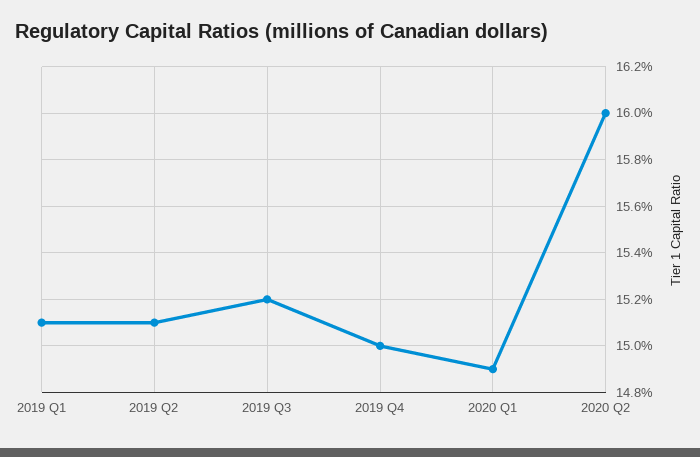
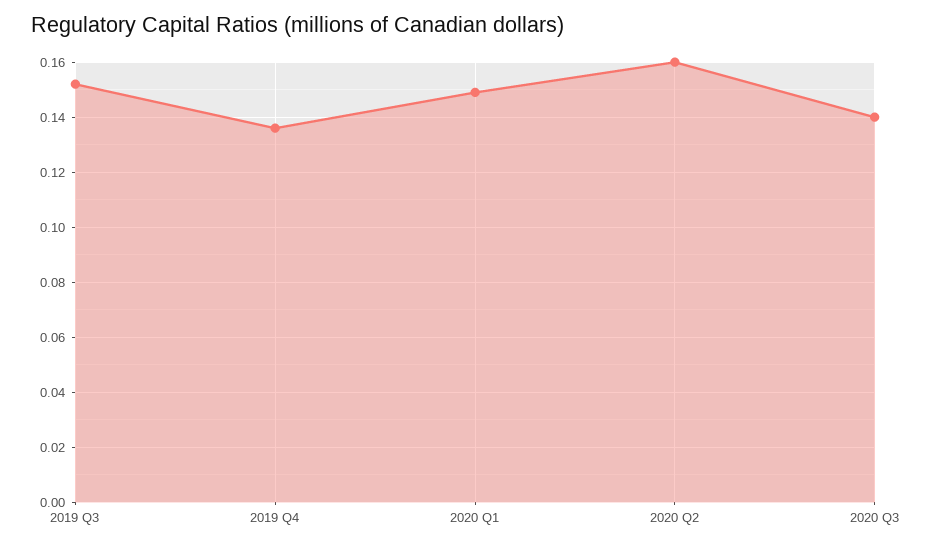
2019 Q1: 0.151 -> none
2019 Q2: 0.151 -> none
2019 Q4: 0.15 -> 0.135
2020 Q3: none -> 0.14

